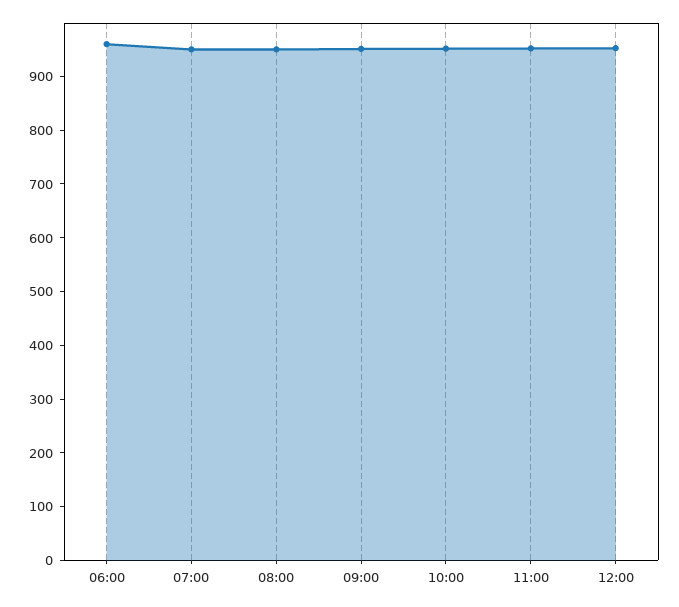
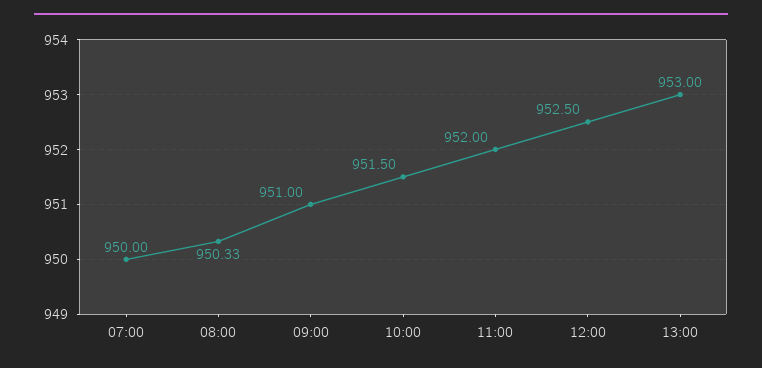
06:00: 960 -> none
13:00: none -> 953

